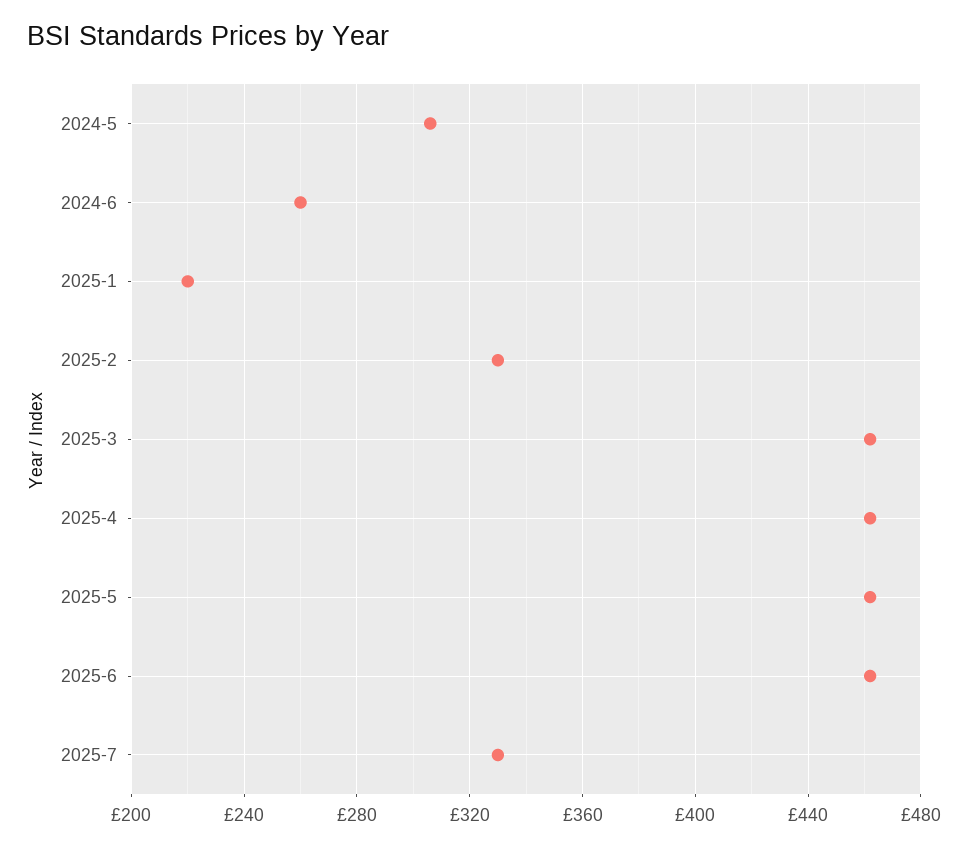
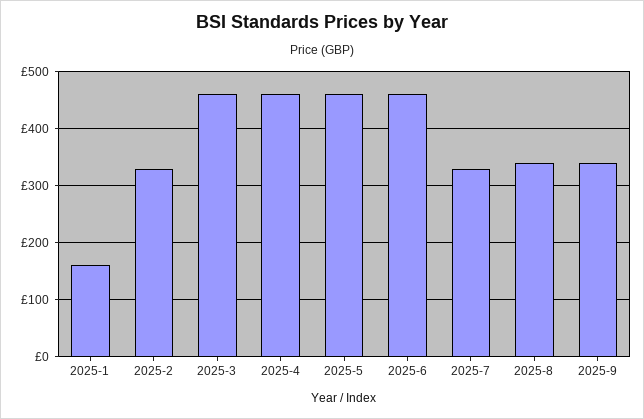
2024-5: 305 -> none
2024-6: 260 -> none
2025-1: 220 -> 160
2025-8: none -> 340
2025-9: none -> 340

